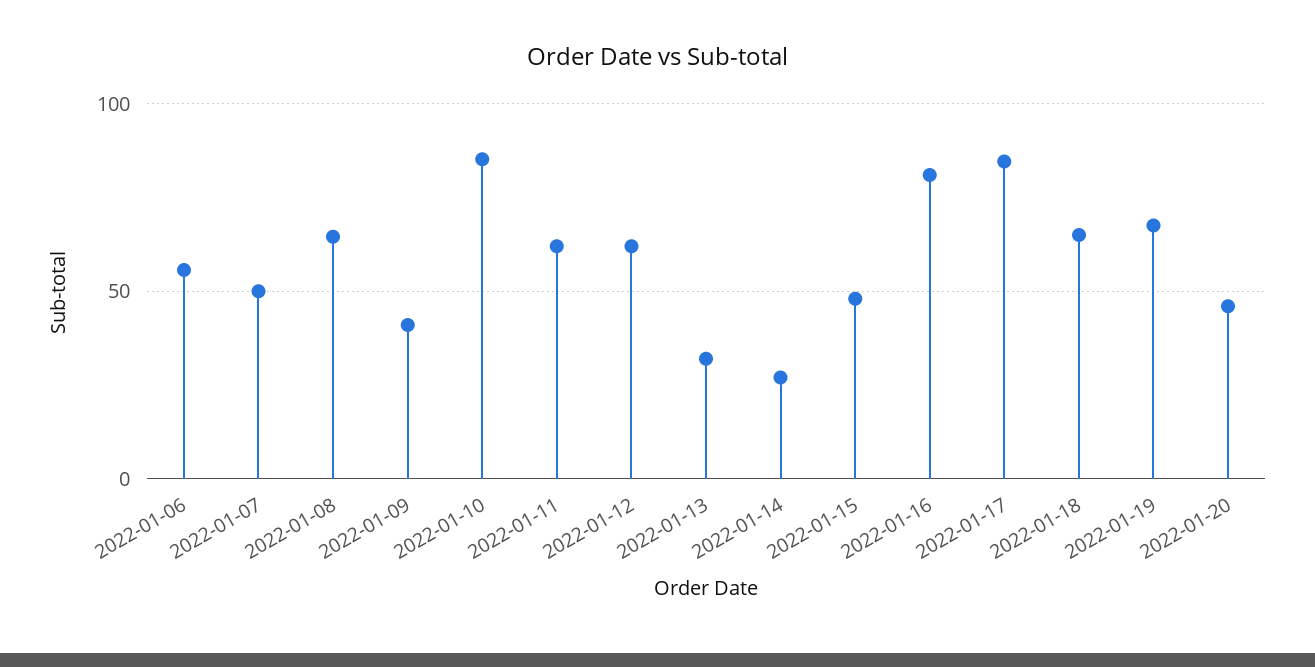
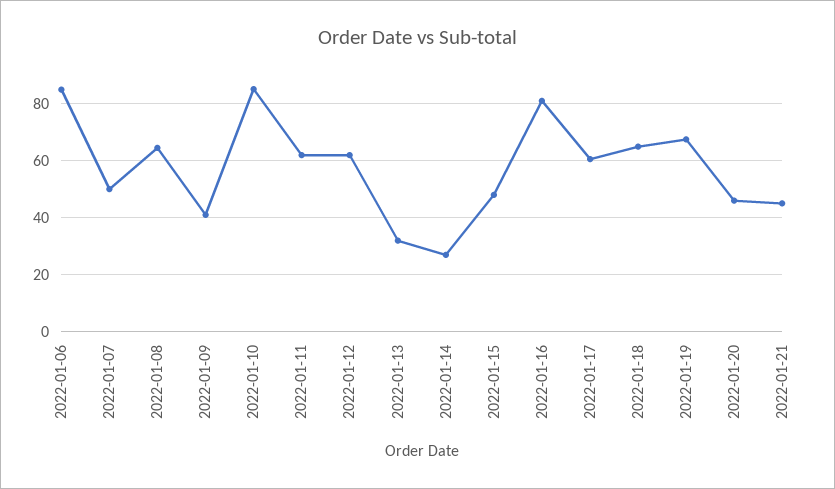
2022-01-06: 55 -> 85
2022-01-17: 85 -> 60
2022-01-21: none -> 45

